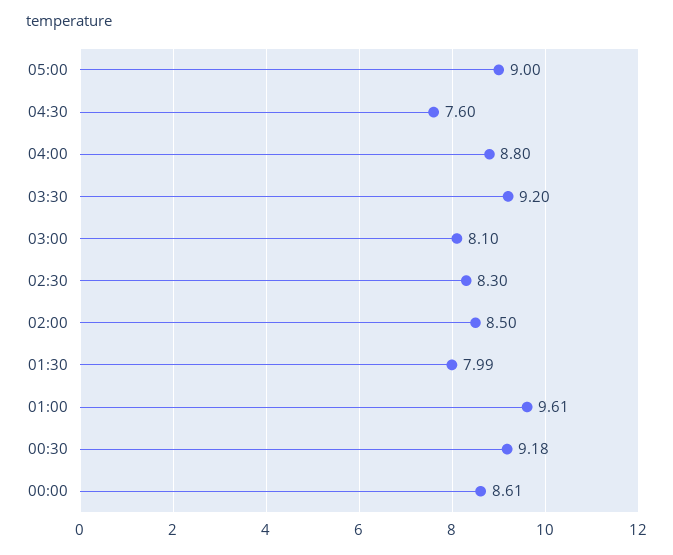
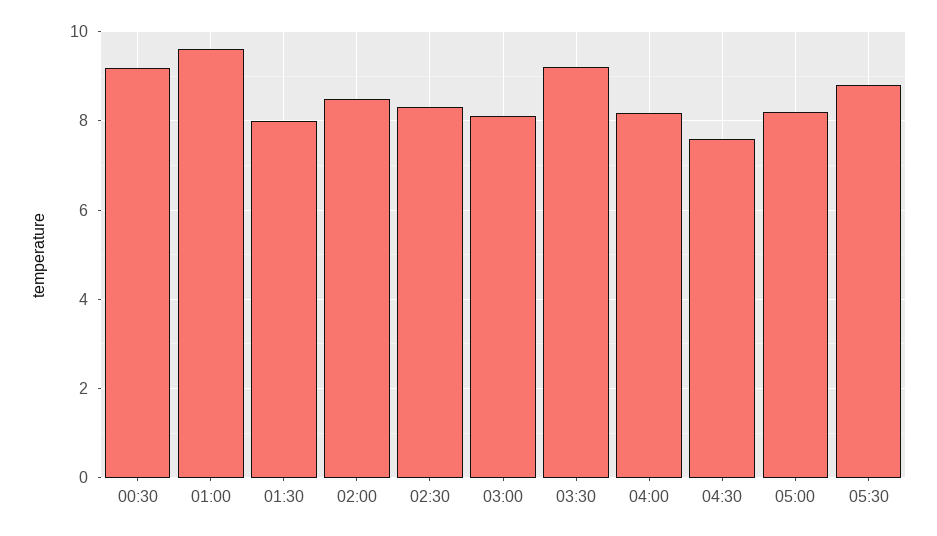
05:00: 9 -> 8.2
04:00: 8.8 -> 8.2
00:00: 8.61 -> none
05:30: none -> 8.8

